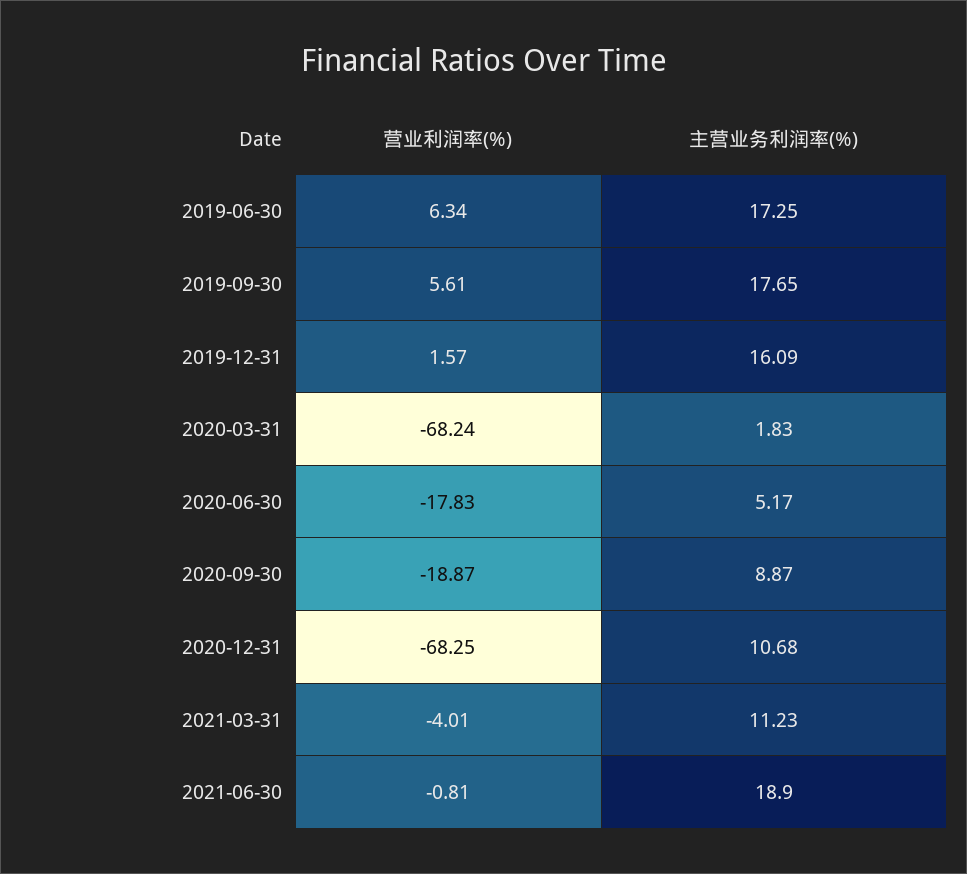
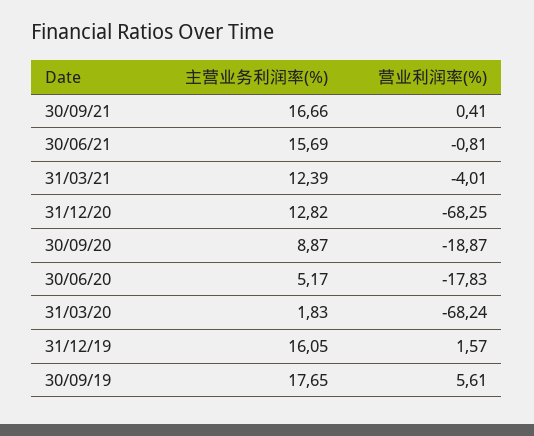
营业利润率(%), 2019-06-30: 6.34 -> none
主营业务利润率(%), 2019-06-30: 17.25 -> none
主营业务利润率(%), 2019-12-31: 16.09 -> 16.05
主营业务利润率(%), 2020-12-31: 10.68 -> 12.82
主营业务利润率(%), 2021-03-31: 11.23 -> 12.39
主营业务利润率(%), 2021-06-30: 18.9 -> 15.69
主营业务利润率(%), 30/09/21: none -> 16.66
营业利润率(%), 30/09/21: none -> 0.41

